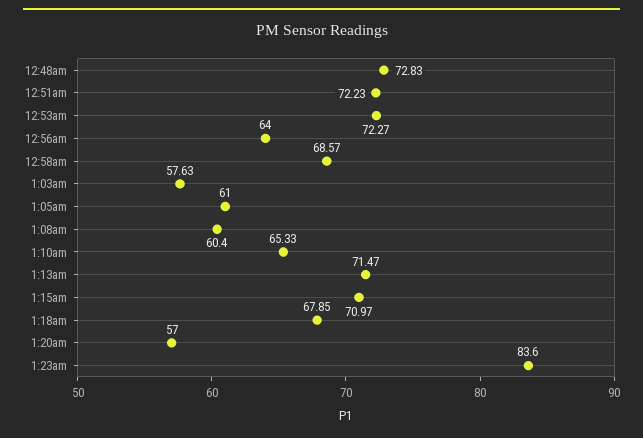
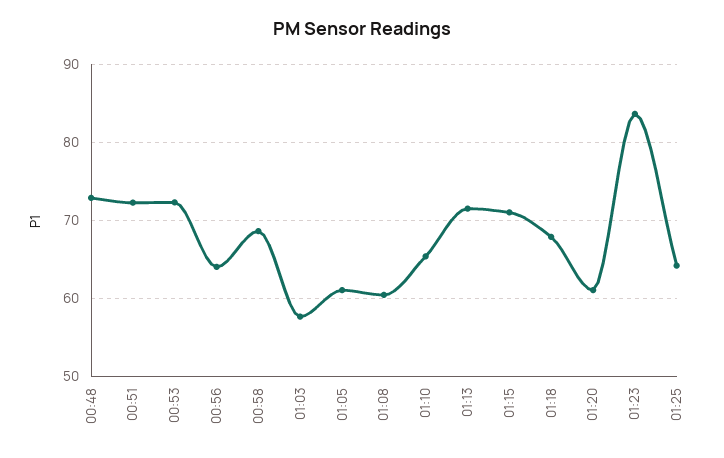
1:20am: 57 -> 61
01:25: none -> 64

